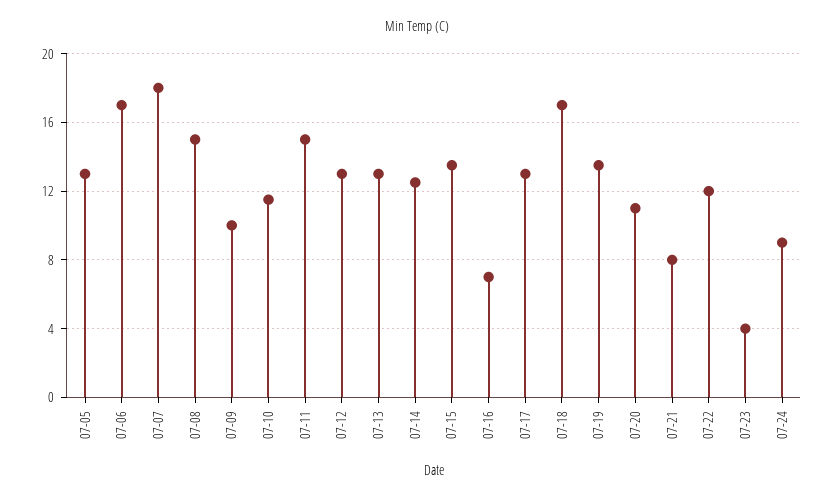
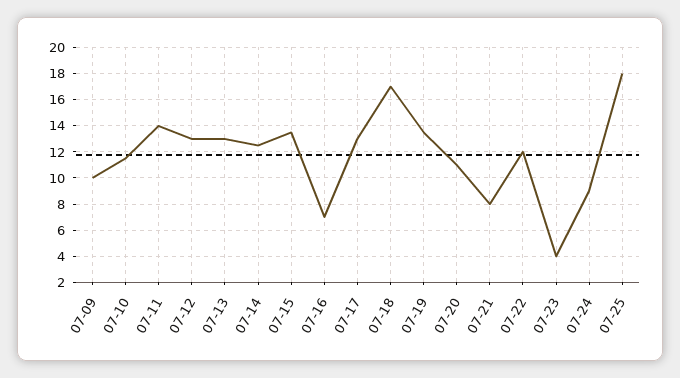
07-05: 13 -> none
07-06: 17 -> none
07-07: 18 -> none
07-08: 15 -> none
07-11: 15 -> 14
07-25: none -> 18

